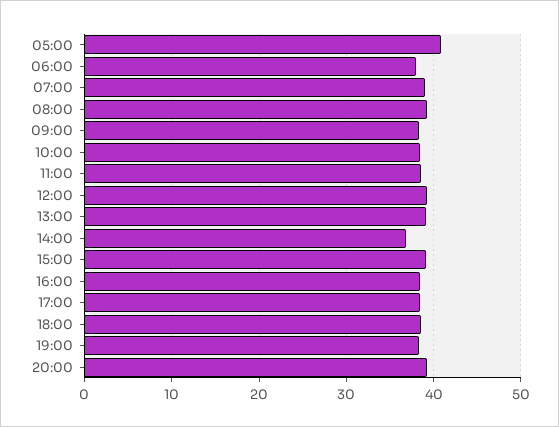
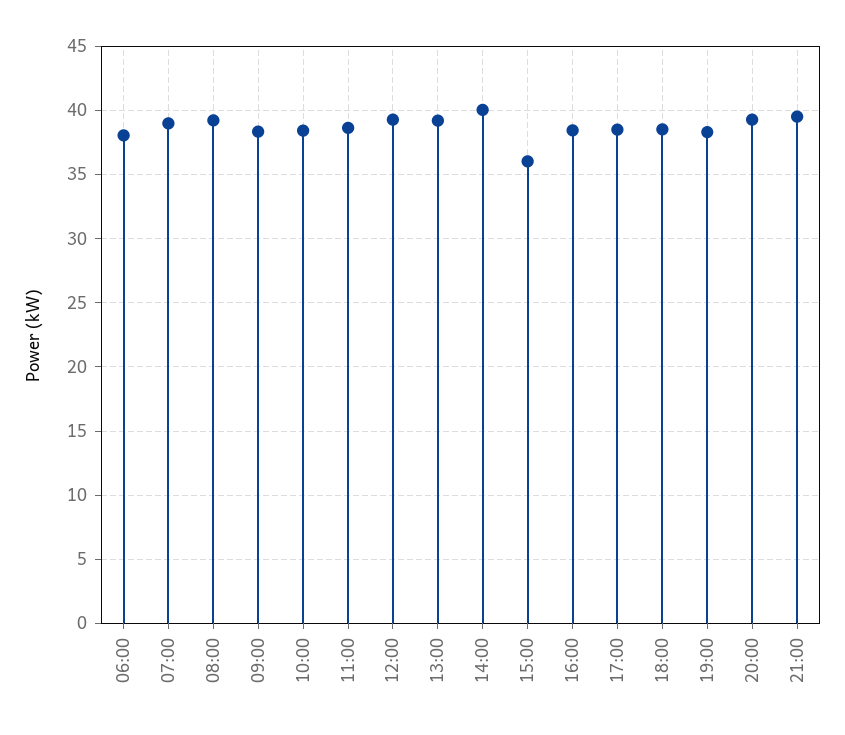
05:00: 41 -> none
14:00: 37 -> 40
15:00: 39 -> 36
21:00: none -> 39.5

